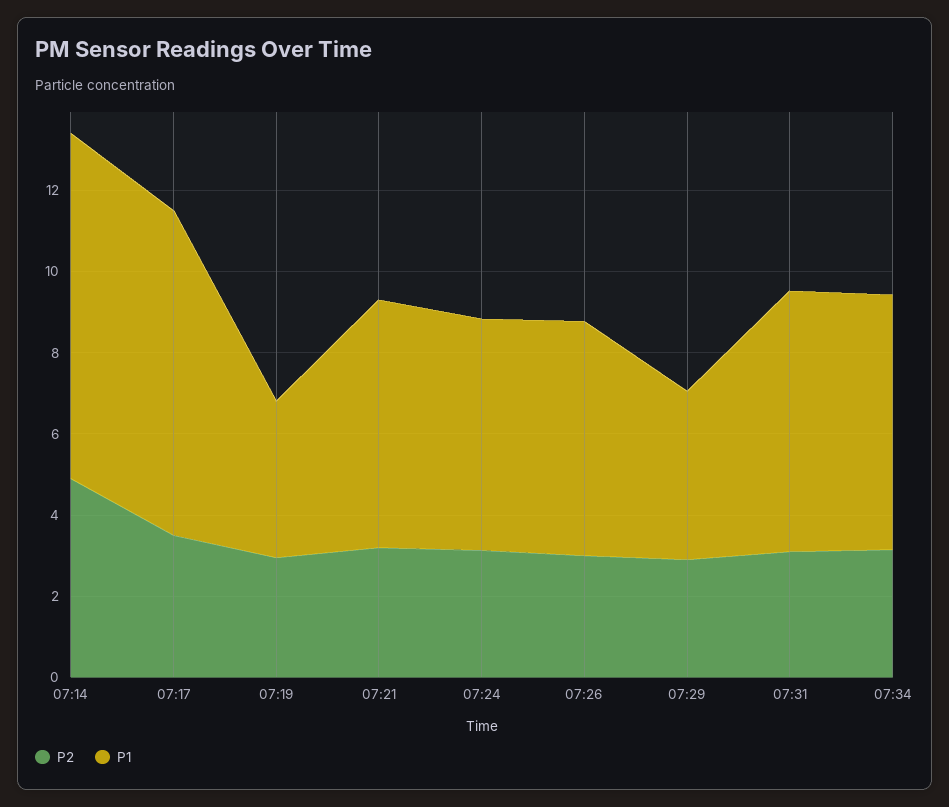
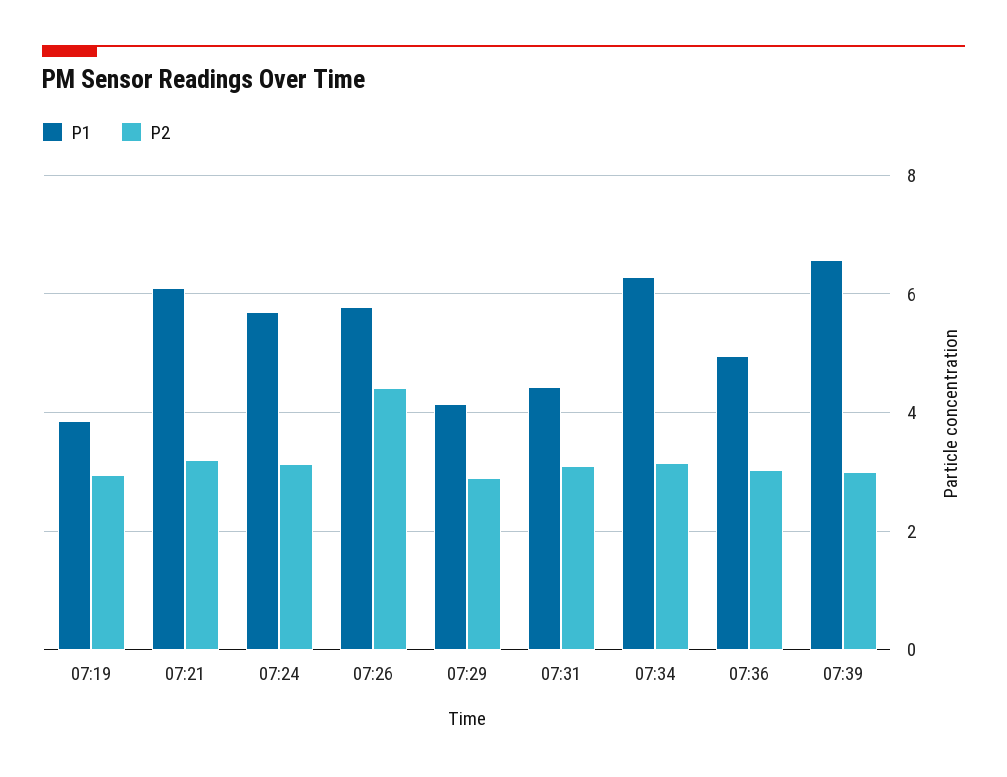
P2, 07:14: 5 -> none
P1, 07:14: 8.5 -> none
P2, 07:17: 3.5 -> none
P1, 07:17: 8 -> none
P2, 07:26: 3 -> 4.4
P1, 07:31: 6.5 -> 4.4
P1, 07:36: none -> 5
P2, 07:36: none -> 3
P1, 07:39: none -> 6.6
P2, 07:39: none -> 3

